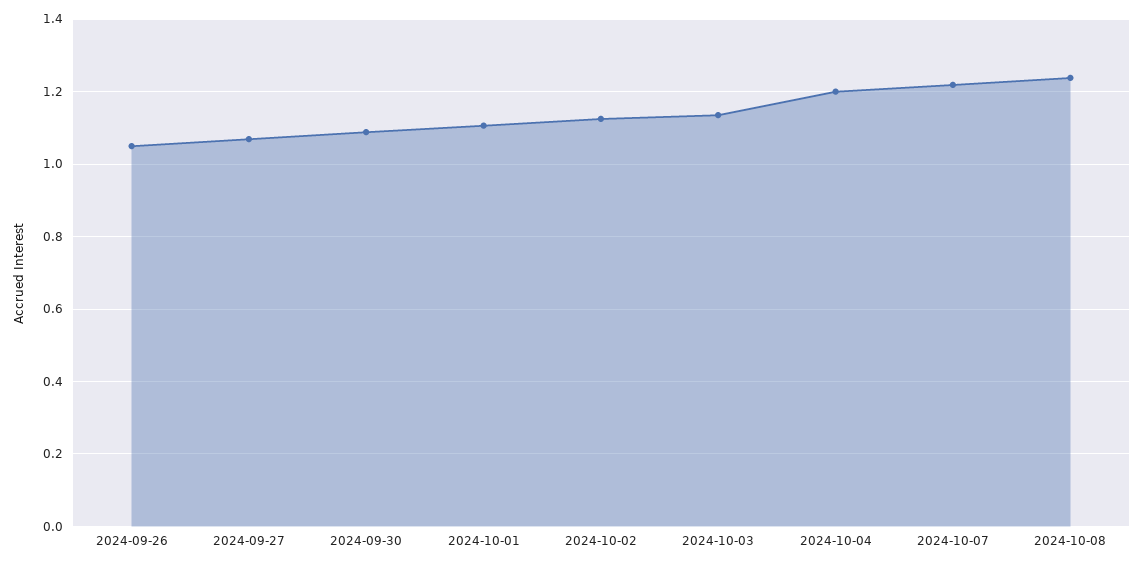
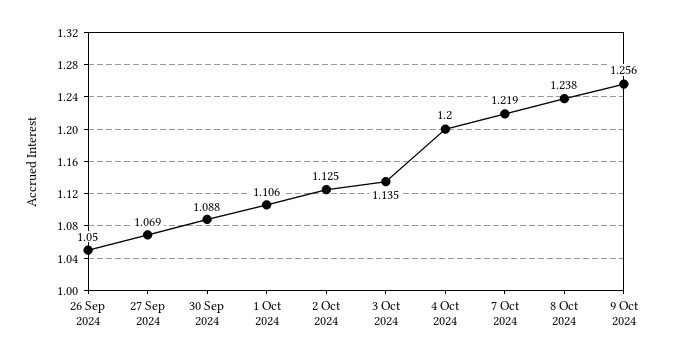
9 Oct 2024: none -> 1.256

